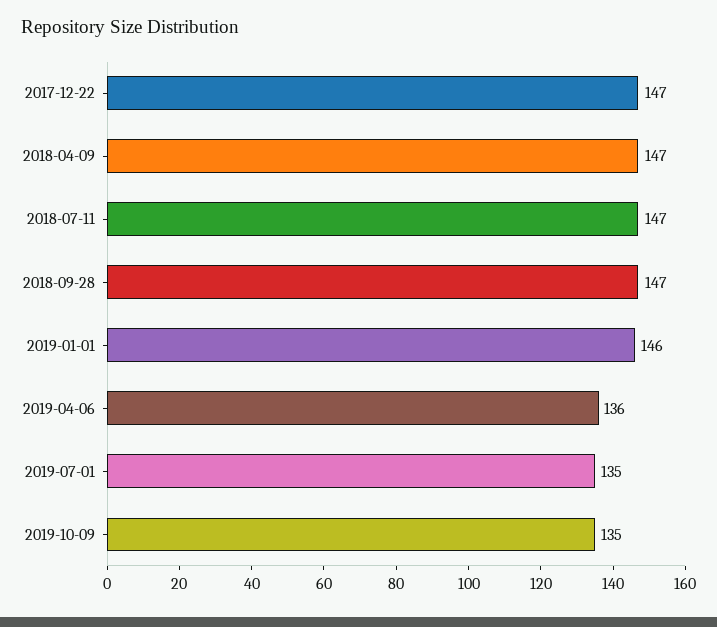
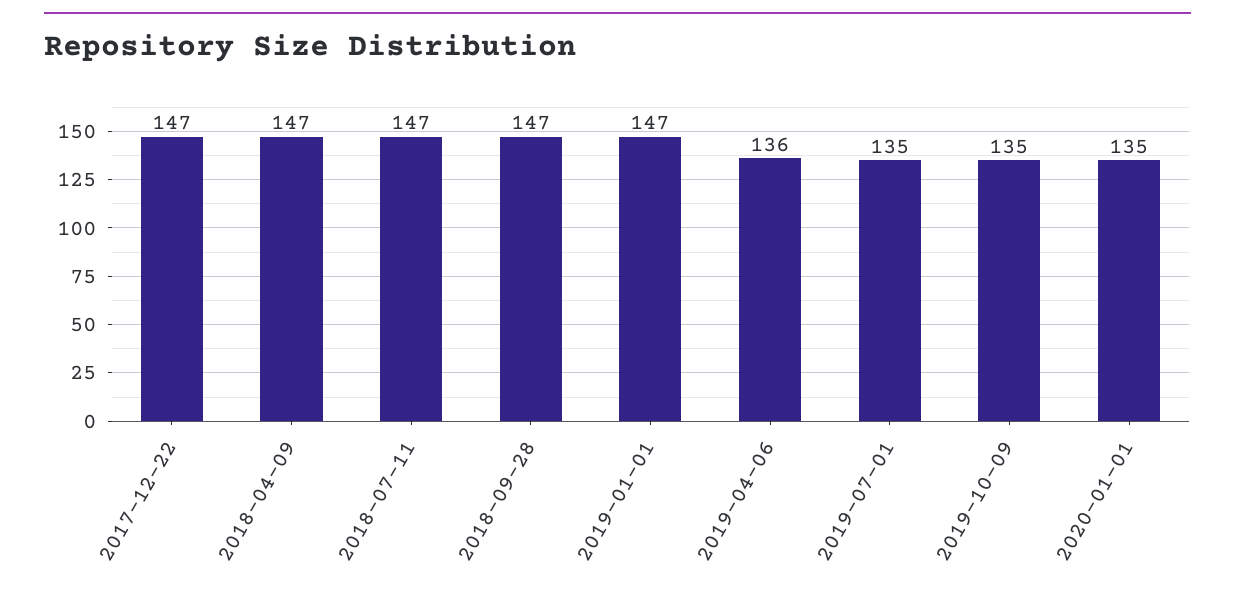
2019-01-01: 146 -> 147
2020-01-01: none -> 135

